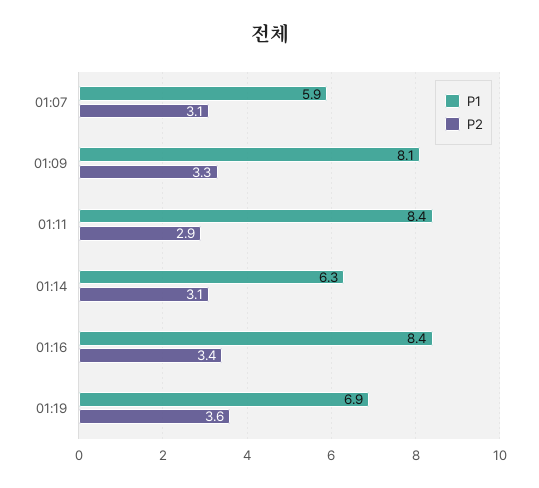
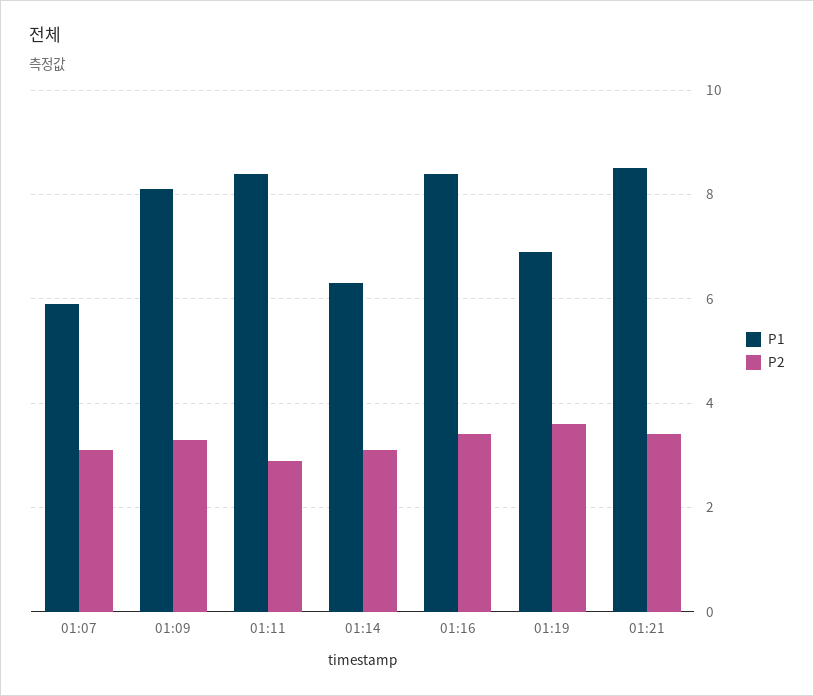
P1, 01:21: none -> 8.5
P2, 01:21: none -> 3.5

